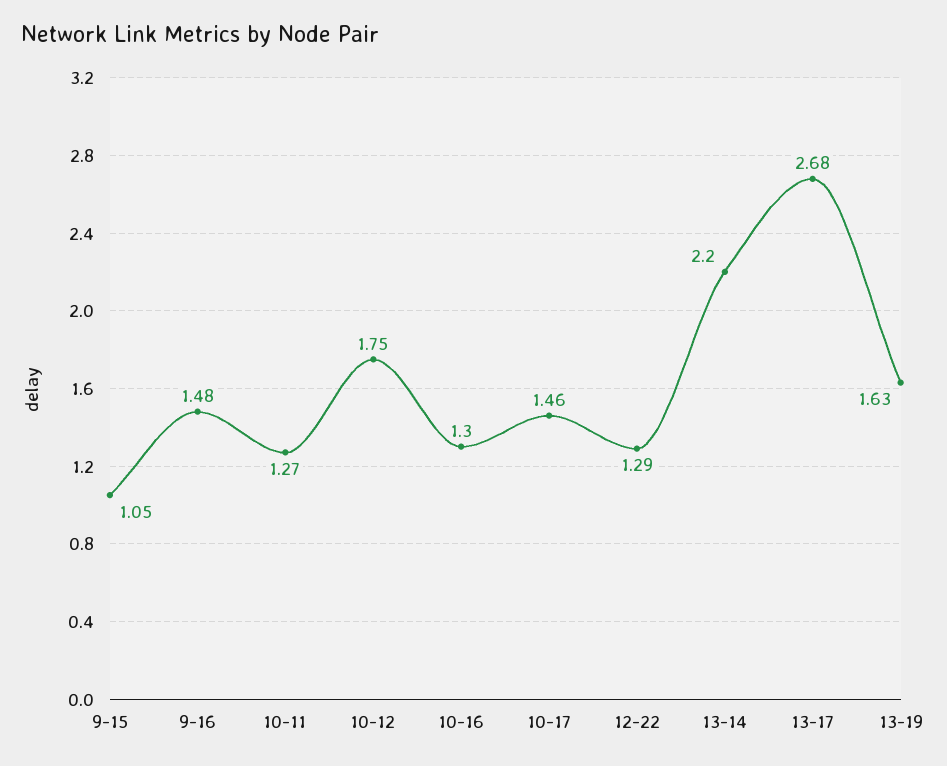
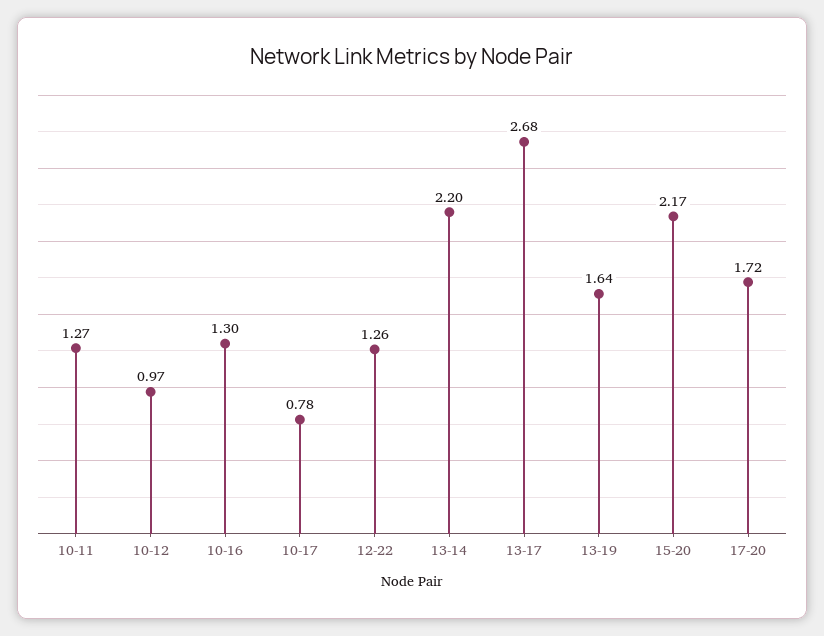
9-15: 1.05 -> none
9-16: 1.48 -> none
10-12: 1.75 -> 0.97
10-17: 1.46 -> 0.78
12-22: 1.29 -> 1.26
13-19: 1.63 -> 1.64
15-20: none -> 2.17
17-20: none -> 1.72

